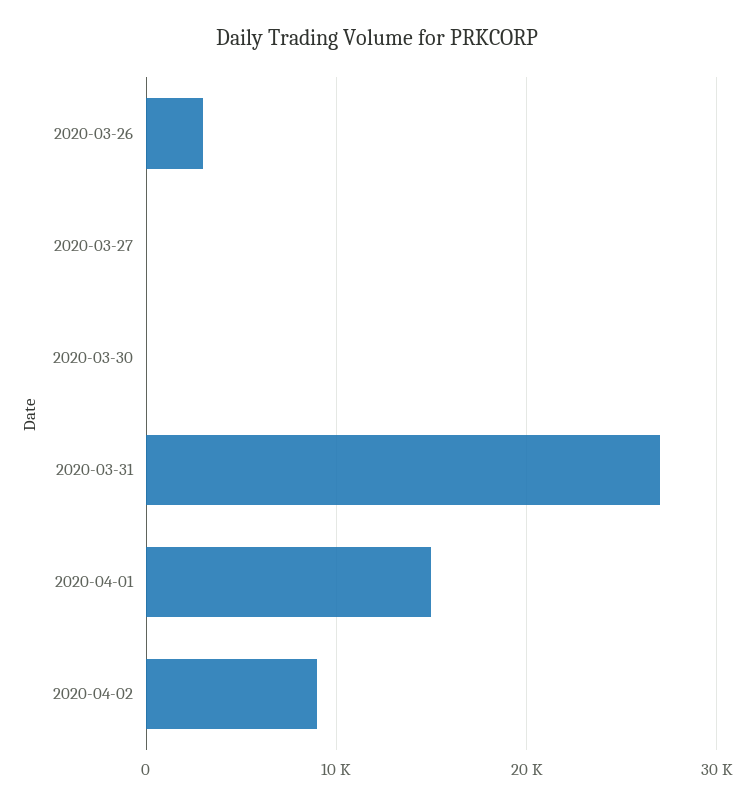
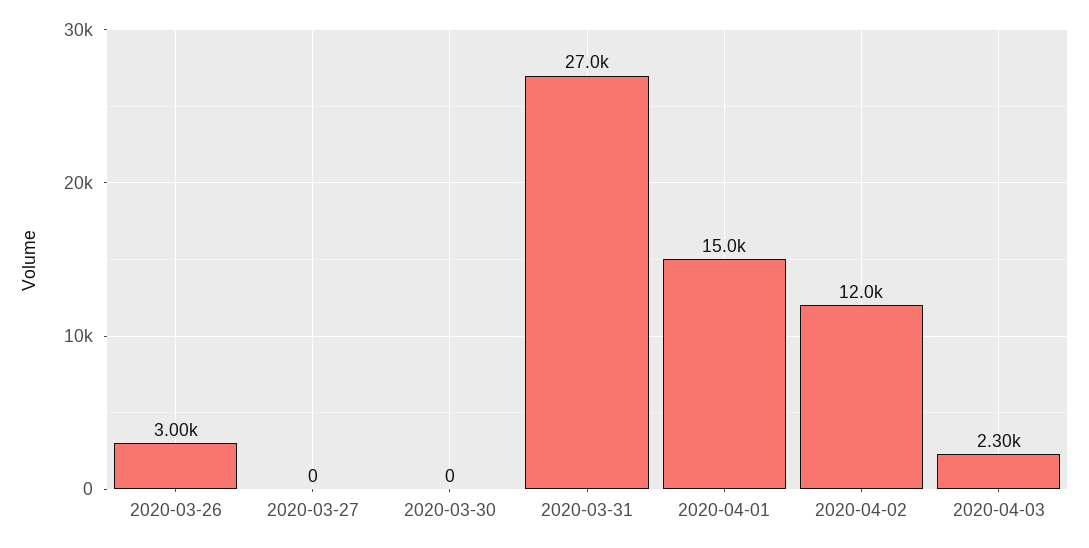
2020-04-02: 9000 -> 12000
2020-04-03: none -> 2300

